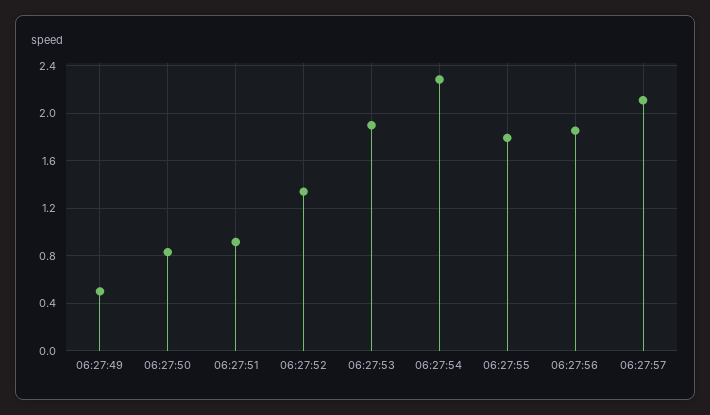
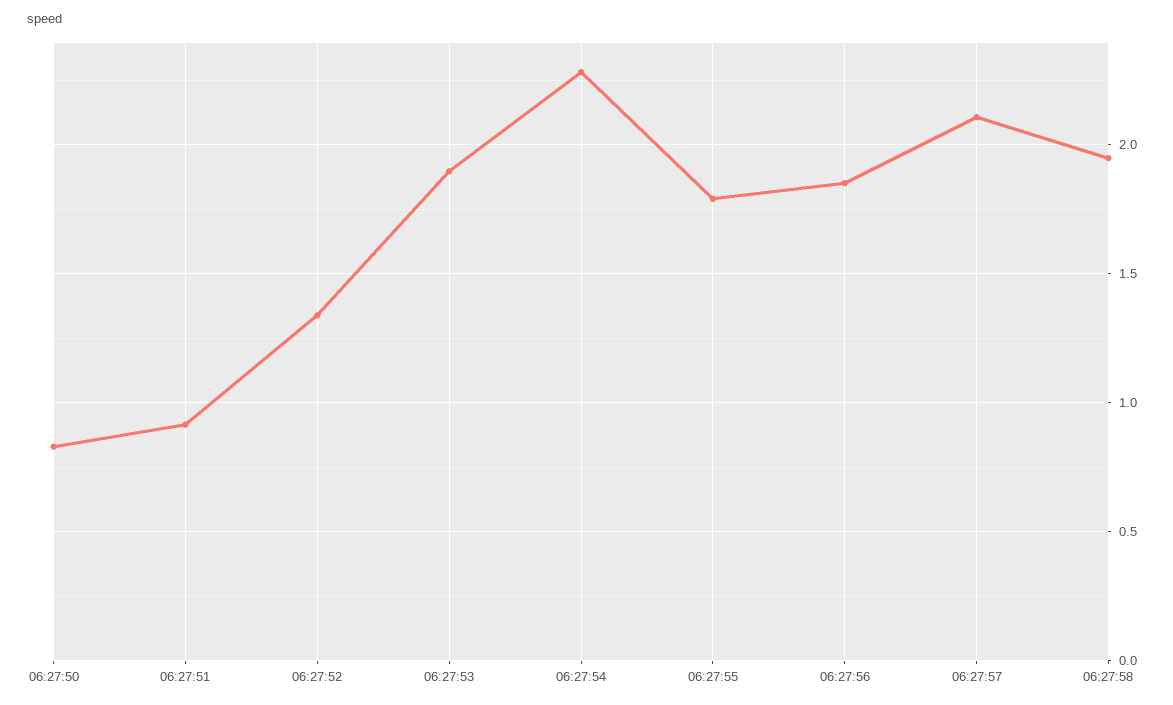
06:27:49: 0.5 -> none
06:27:58: none -> 1.95

